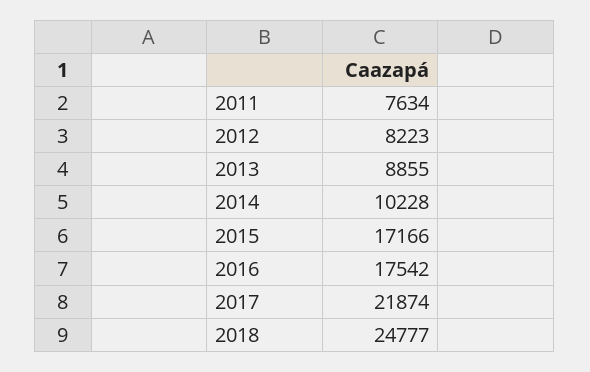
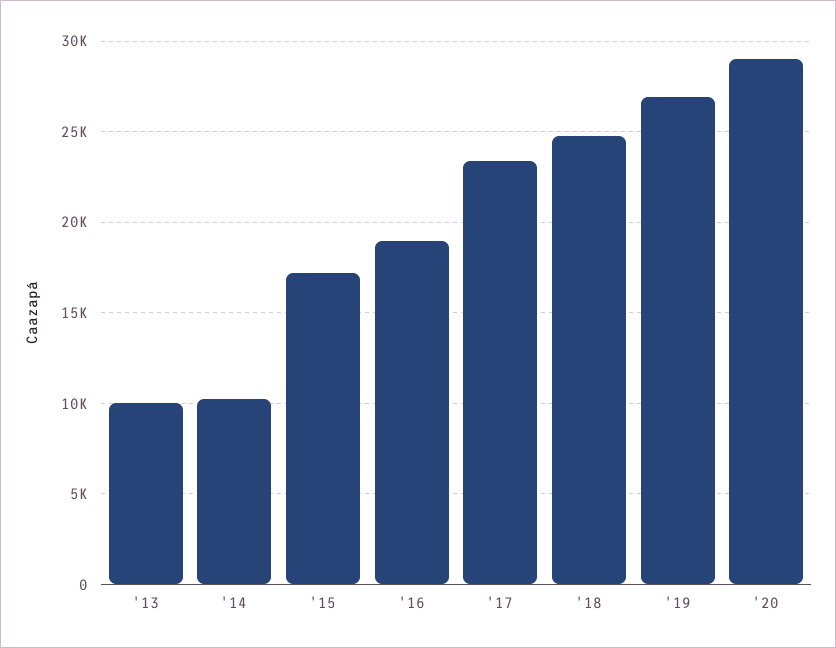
2011: 7634 -> none
2012: 8223 -> none
2013: 8855 -> 10000
2016: 17542 -> 19000
2017: 21874 -> 23500
'19: none -> 27000
'20: none -> 29000

